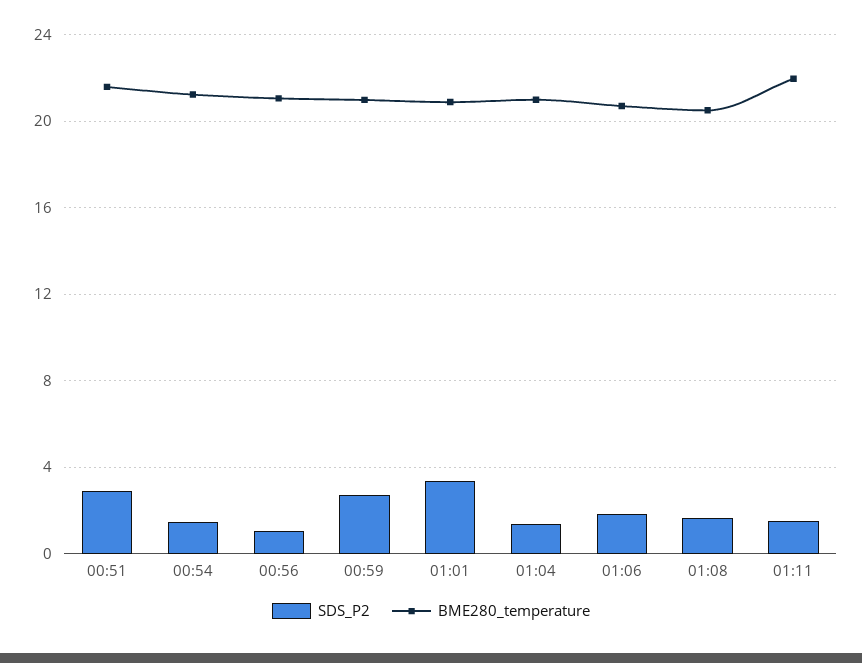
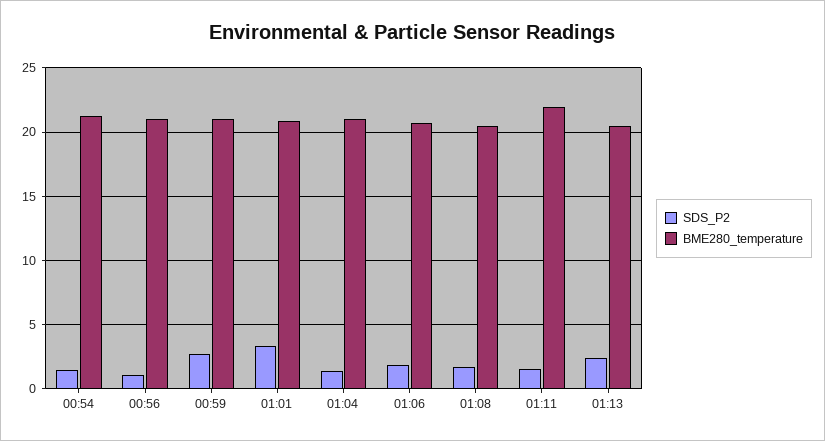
SDS_P2, 00:51: 3 -> none
BME280_temperature, 00:51: 21.5 -> none
SDS_P2, 01:13: none -> 2.5
BME280_temperature, 01:13: none -> 20.5

